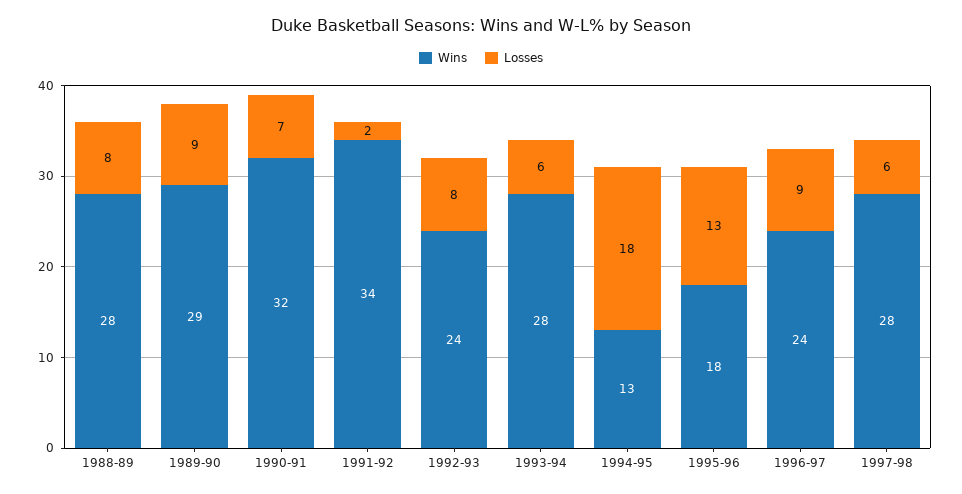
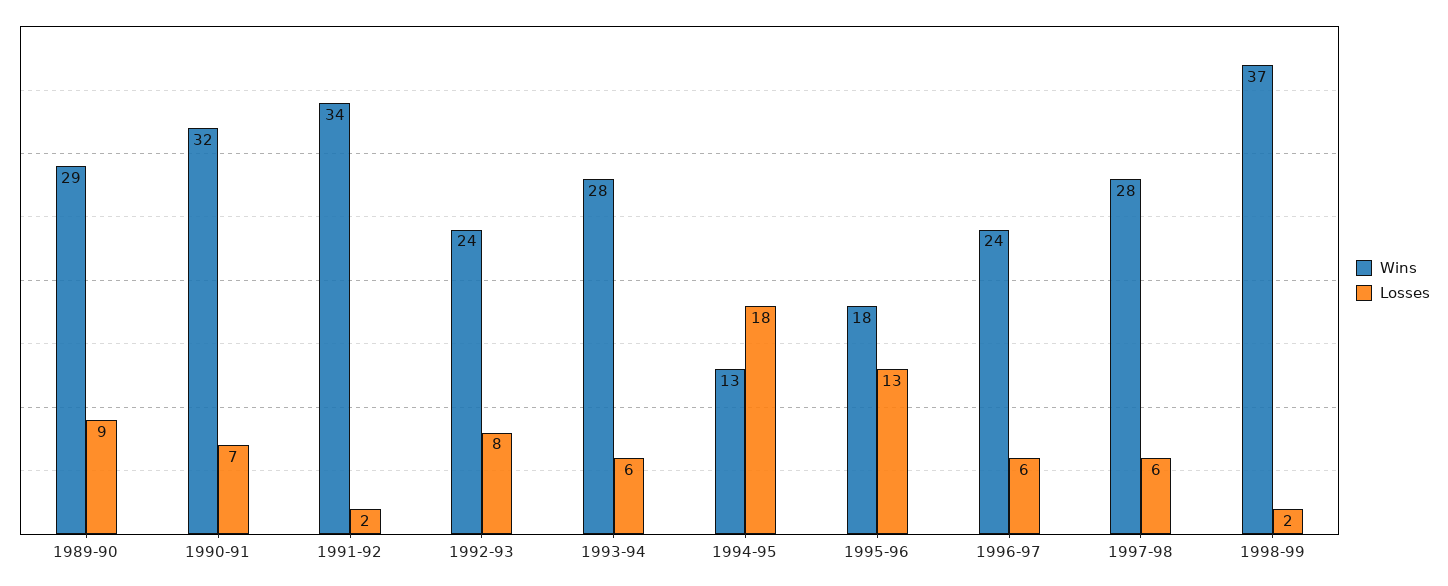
Wins, 1988-89: 28 -> none
Losses, 1988-89: 8 -> none
Losses, 1996-97: 9 -> 6
Wins, 1998-99: none -> 37
Losses, 1998-99: none -> 2

